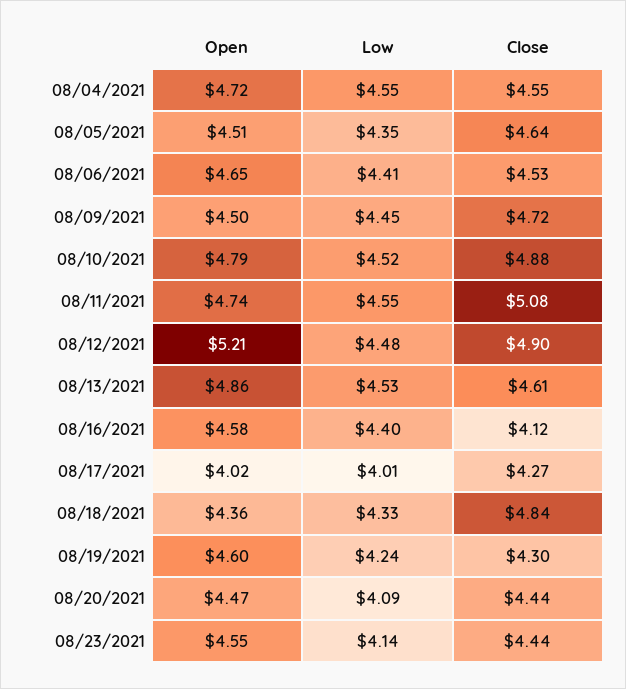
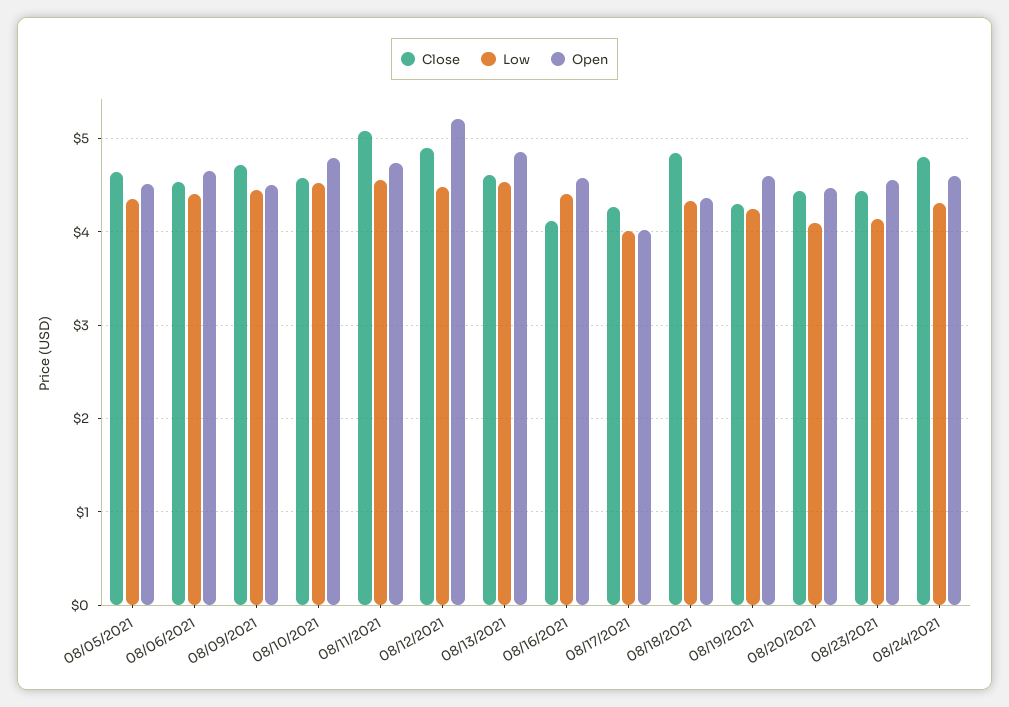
Open, 08/04/2021: 4.72 -> none
Low, 08/04/2021: 4.55 -> none
Close, 08/04/2021: 4.55 -> none
Close, 08/10/2021: 4.88 -> 4.6
Close, 08/24/2021: none -> 4.8
Low, 08/24/2021: none -> 4.3
Open, 08/24/2021: none -> 4.6

